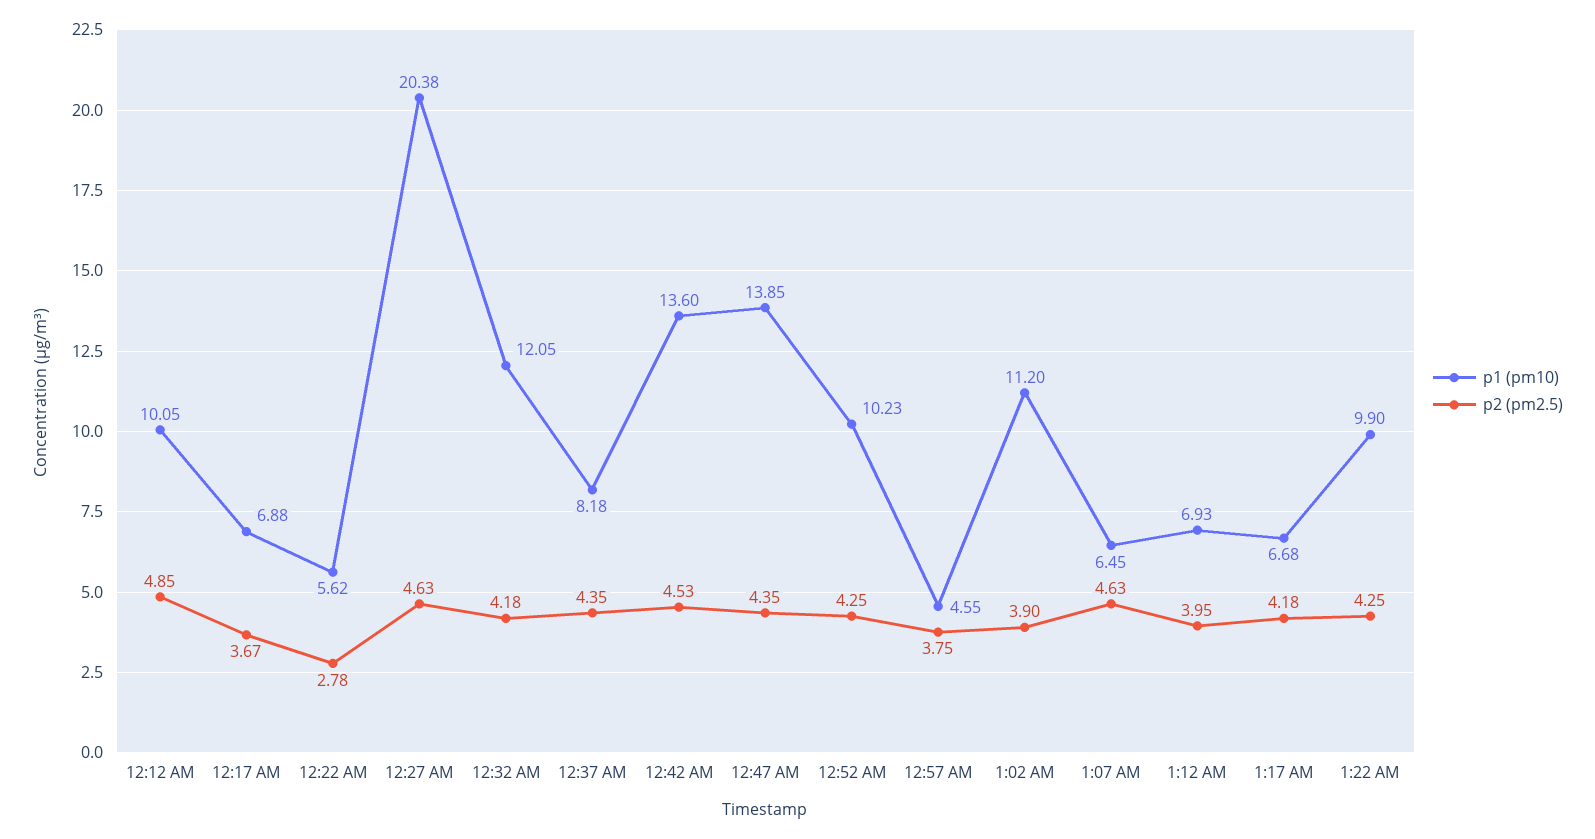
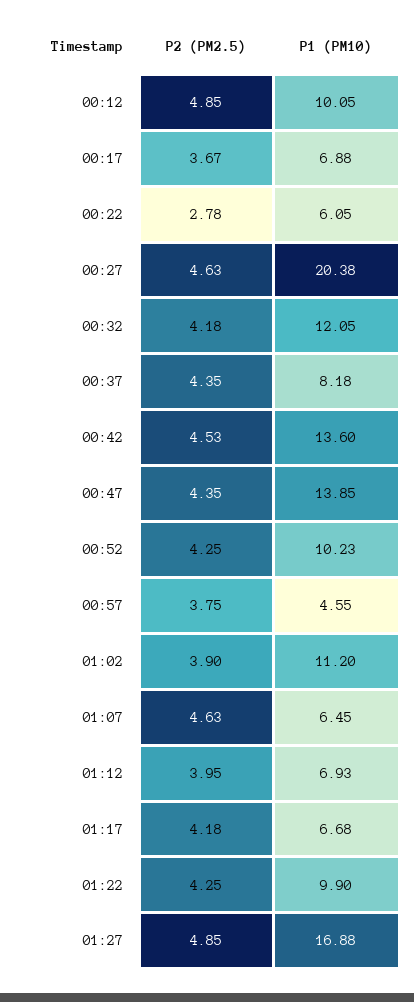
p1 (pm10), 12:22 AM: 5.62 -> 6.05
p2 (pm2.5), 01:27: none -> 4.85
p1 (pm10), 01:27: none -> 16.88

